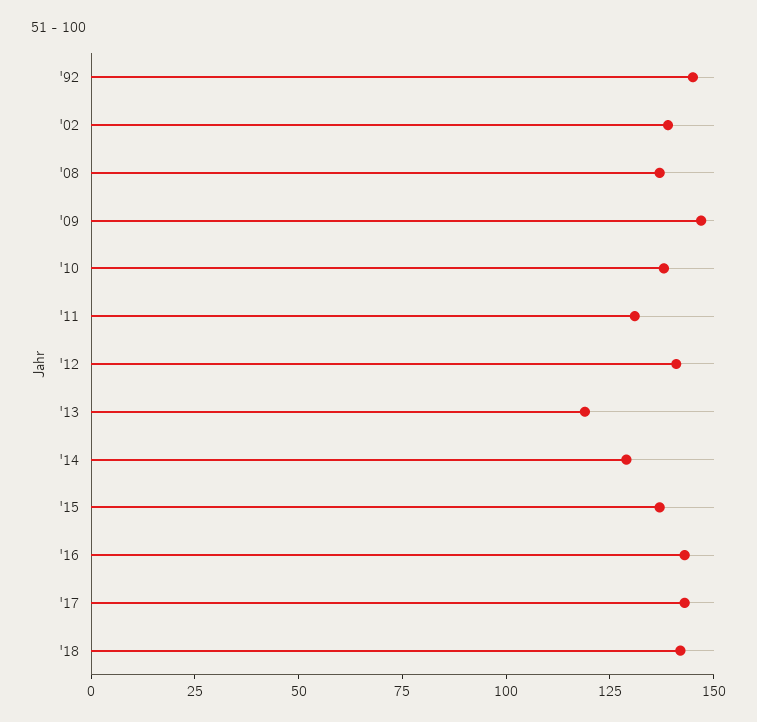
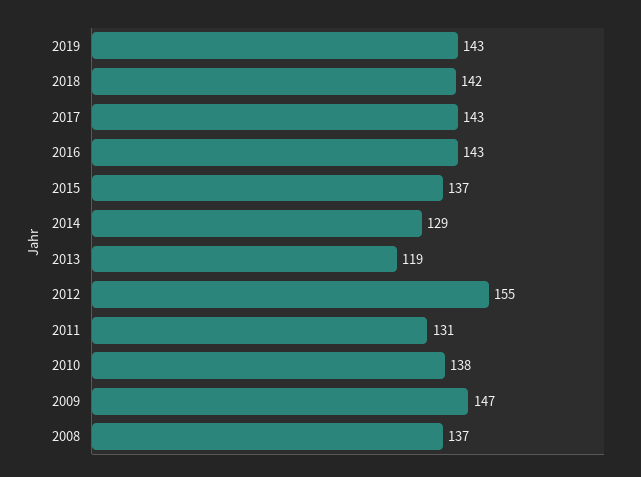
'92: 145 -> none
'02: 140 -> none
'12: 140 -> 155
2019: none -> 143

